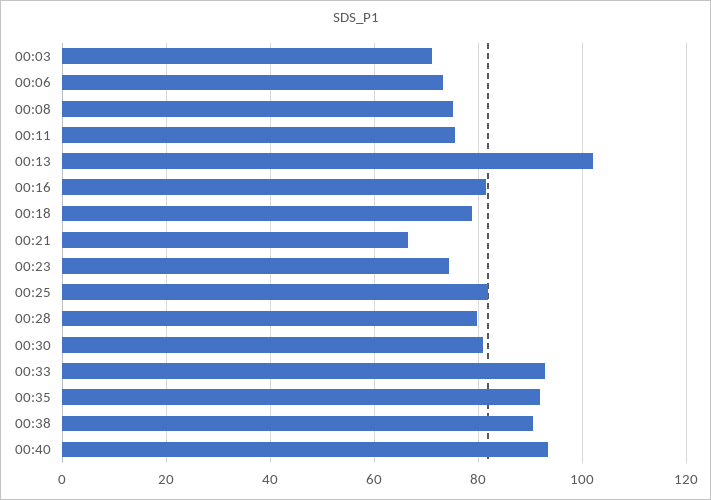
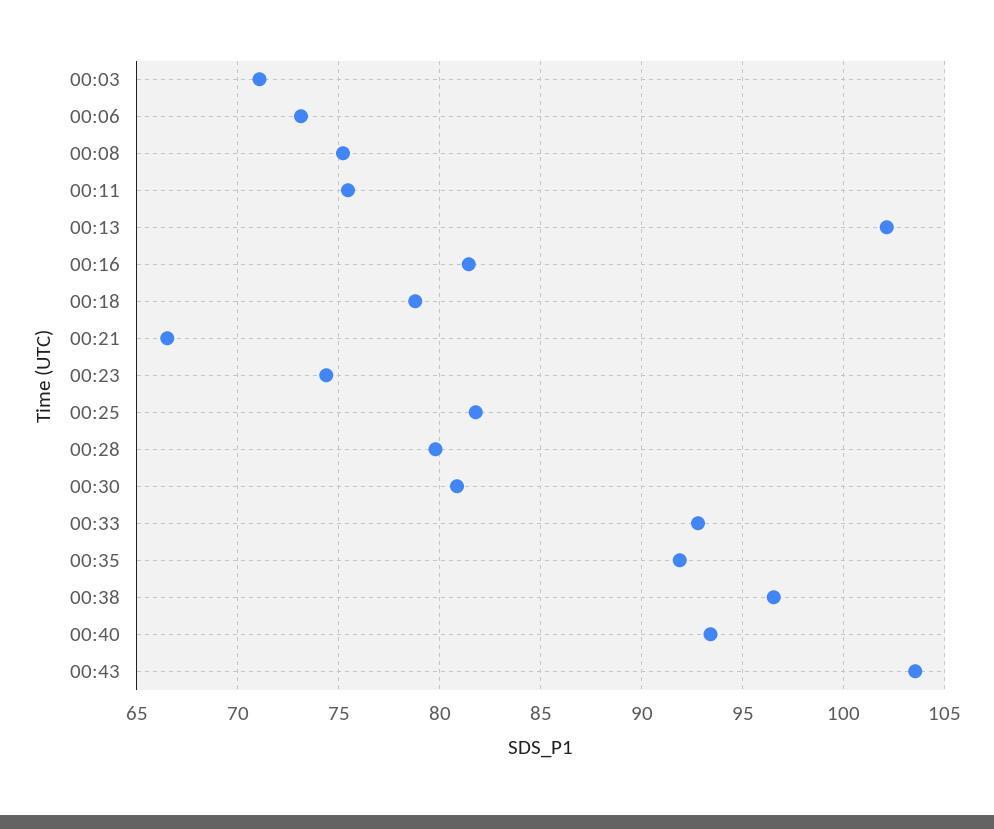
00:38: 90 -> 96.5
00:43: none -> 103.5

